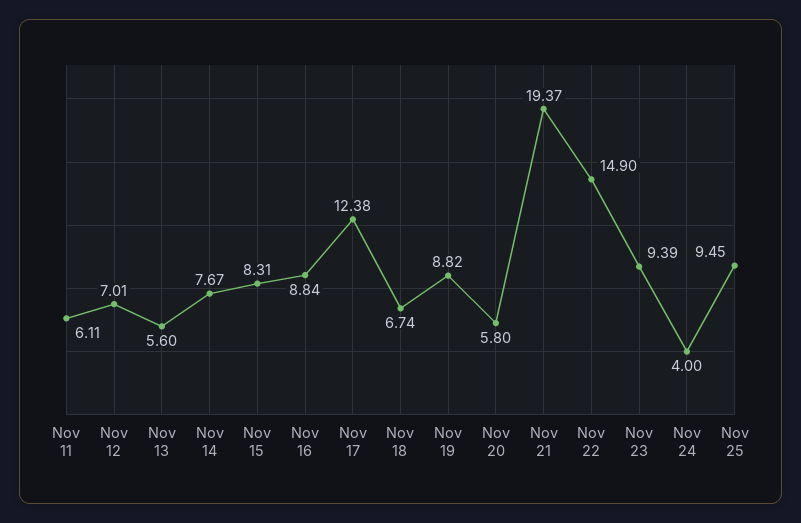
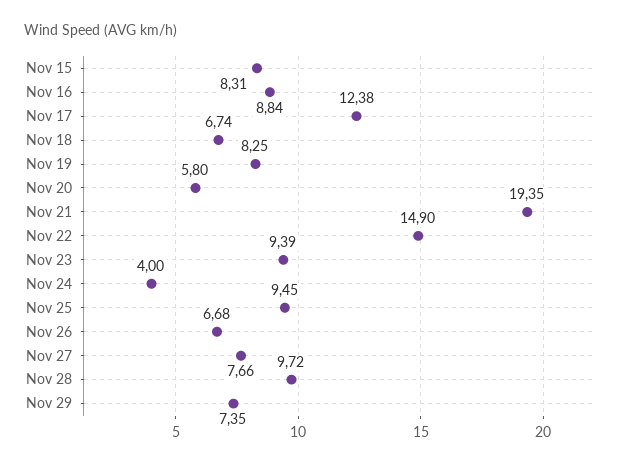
Nov 11: 6.11 -> none
Nov 12: 7.01 -> none
Nov 13: 5.6 -> none
Nov 14: 7.67 -> none
Nov 19: 8.82 -> 8.25
Nov 21: 19.37 -> 19.35
Nov 26: none -> 6.68
Nov 27: none -> 7.66
Nov 28: none -> 9.72
Nov 29: none -> 7.35

